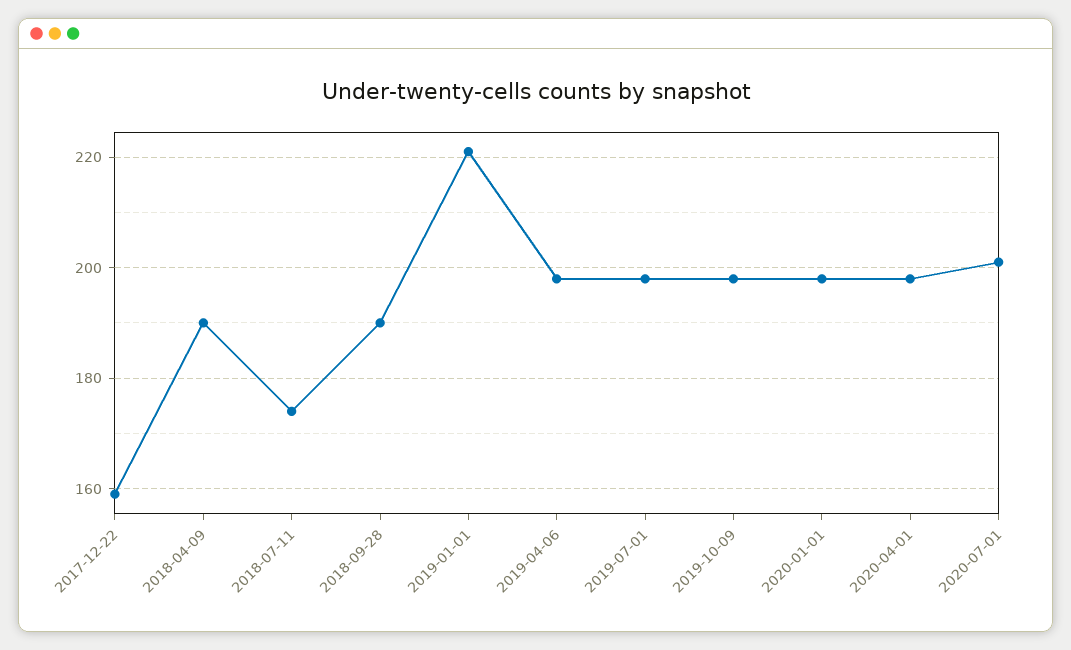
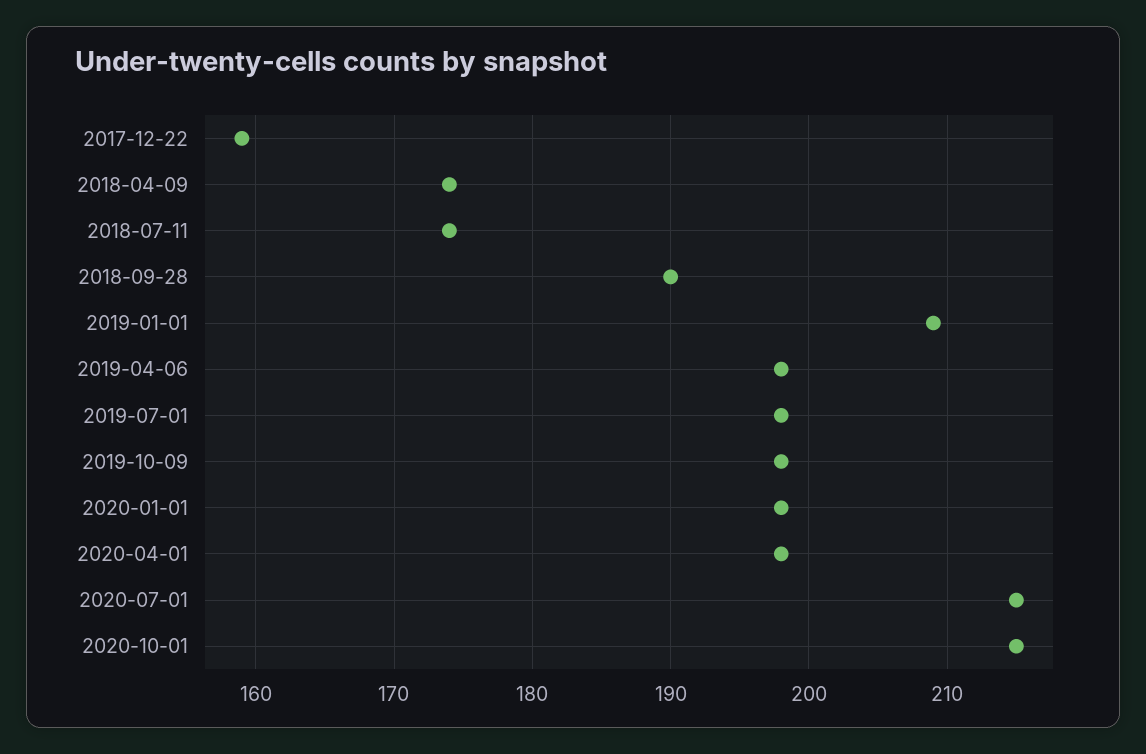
2018-04-09: 190 -> 174
2019-01-01: 220 -> 209
2020-07-01: 200 -> 215
2020-10-01: none -> 215

